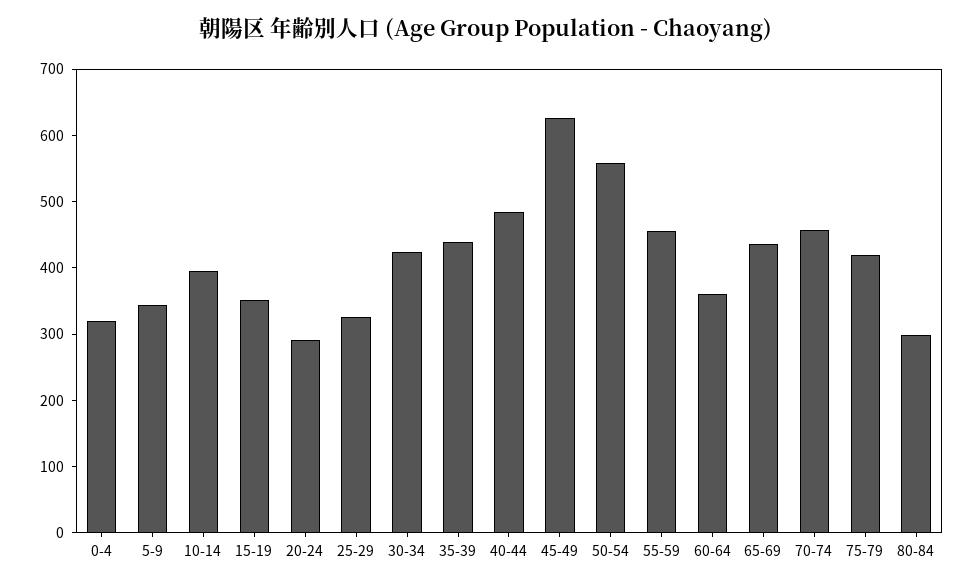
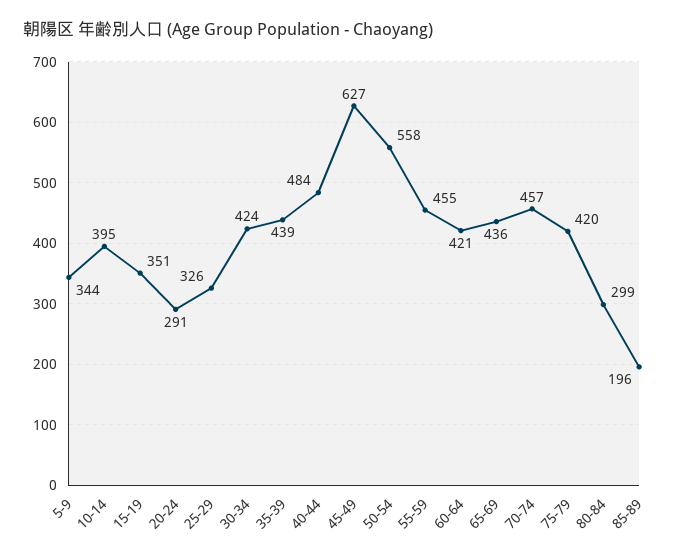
0-4: 320 -> none
60-64: 360 -> 421
85-89: none -> 196

